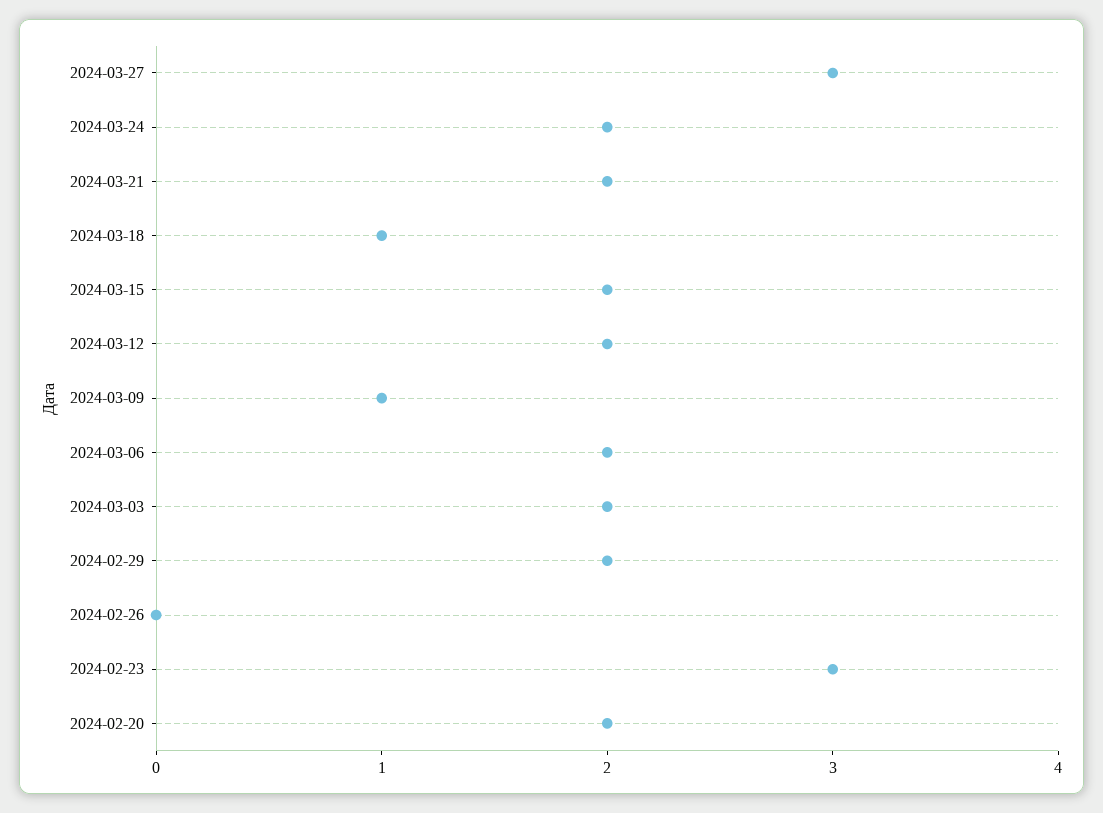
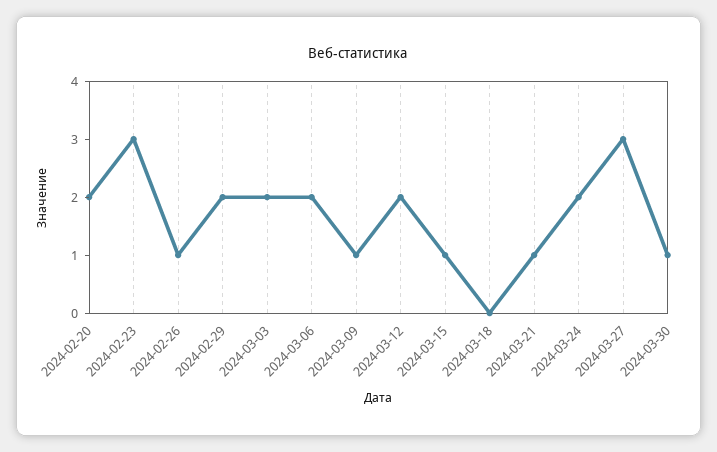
2024-03-21: 2 -> 1
2024-03-18: 1 -> 0
2024-03-15: 2 -> 1
2024-02-26: 0 -> 1
2024-03-30: none -> 1

